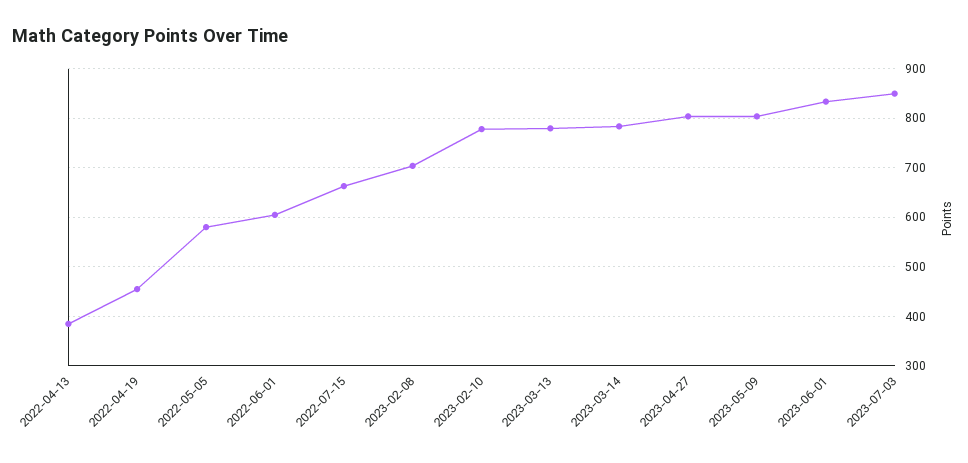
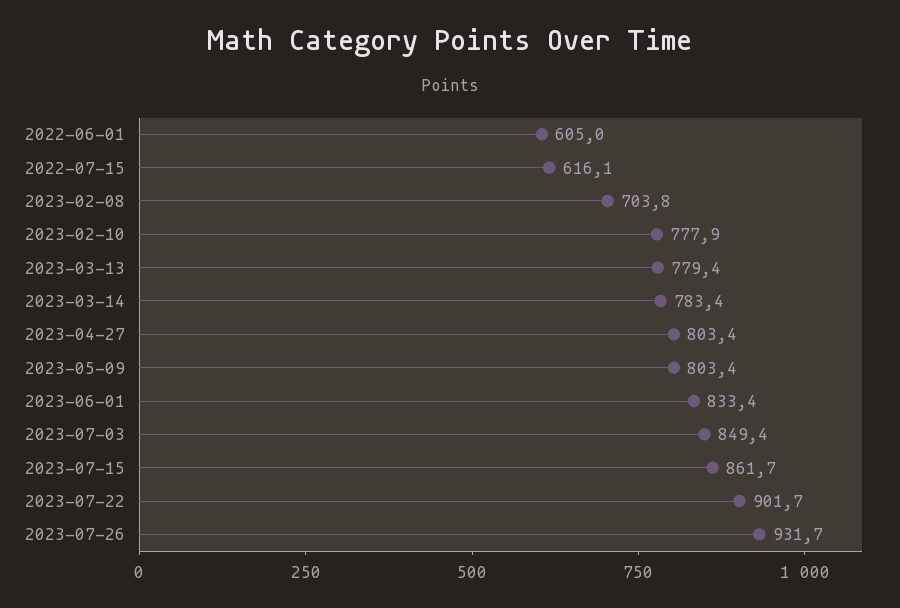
2022-04-13: 380 -> none
2022-04-19: 460 -> none
2022-05-05: 580 -> none
2022-07-15: 660 -> 616.1
2023-07-15: none -> 861.7
2023-07-22: none -> 901.7
2023-07-26: none -> 931.7

